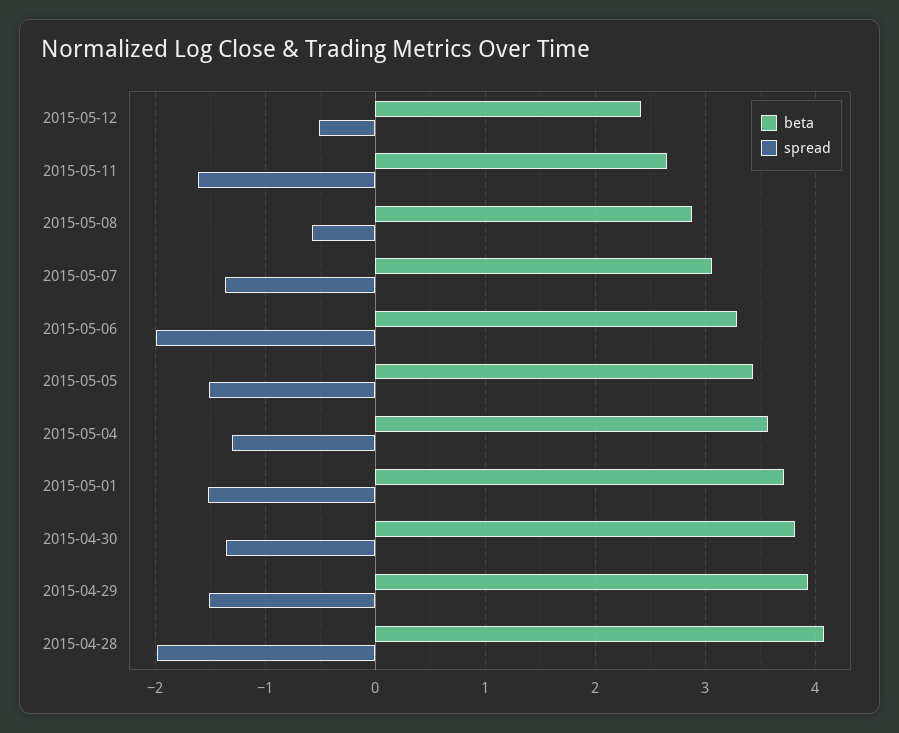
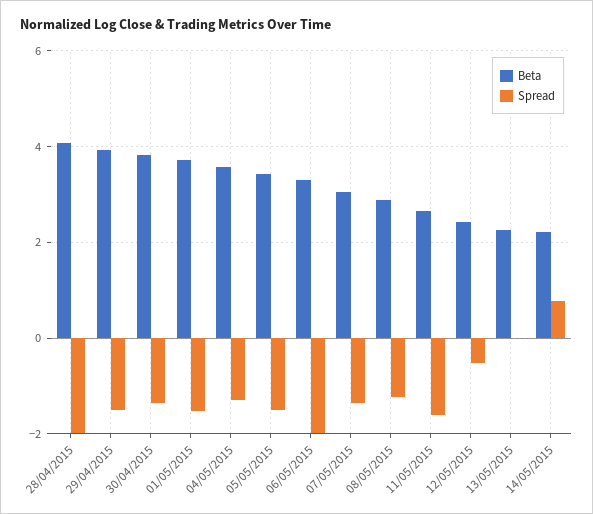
spread, 2015-05-08: -0.6 -> -1.2
beta, 13/05/2015: none -> 2.2
spread, 13/05/2015: none -> 0
beta, 14/05/2015: none -> 2.2
spread, 14/05/2015: none -> 0.8

